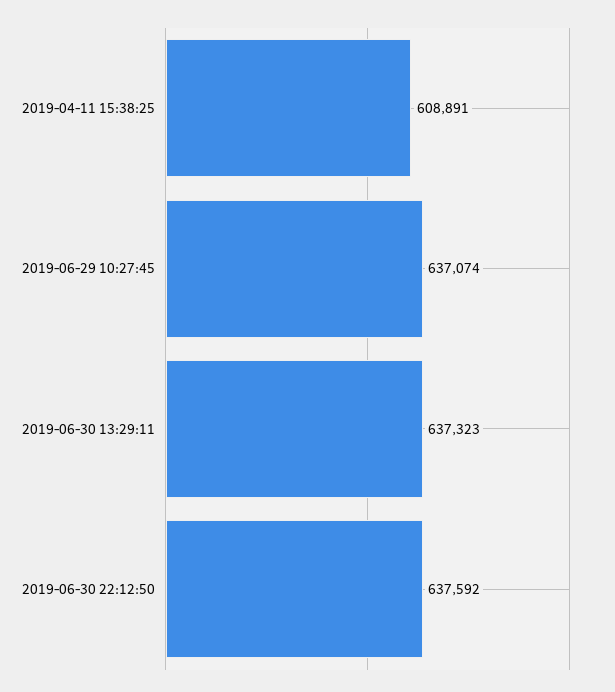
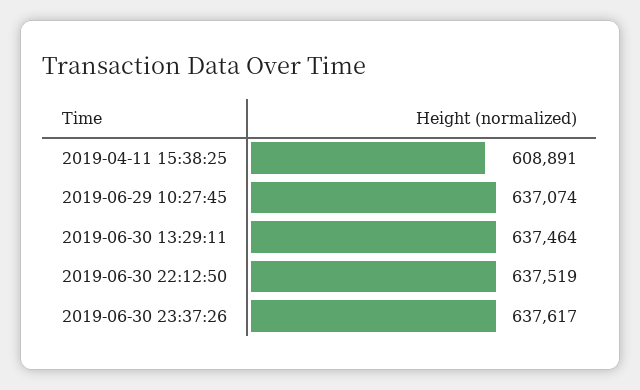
2019-06-30 13:29:11: 637323 -> 637464
2019-06-30 22:12:50: 637592 -> 637519
2019-06-30 23:37:26: none -> 637617

